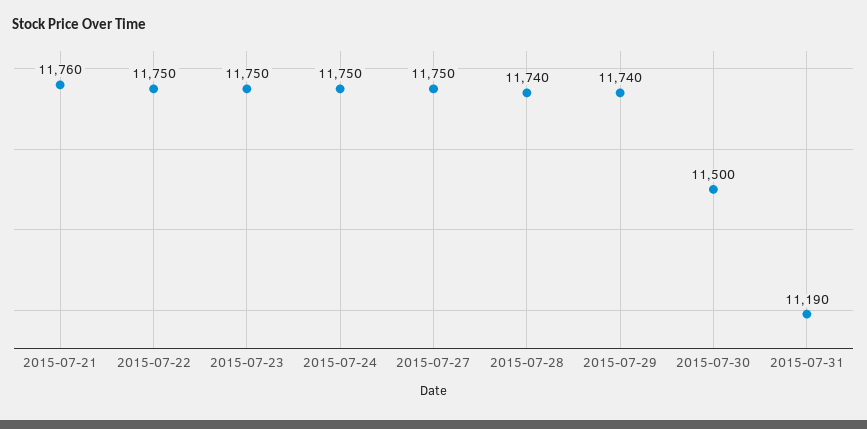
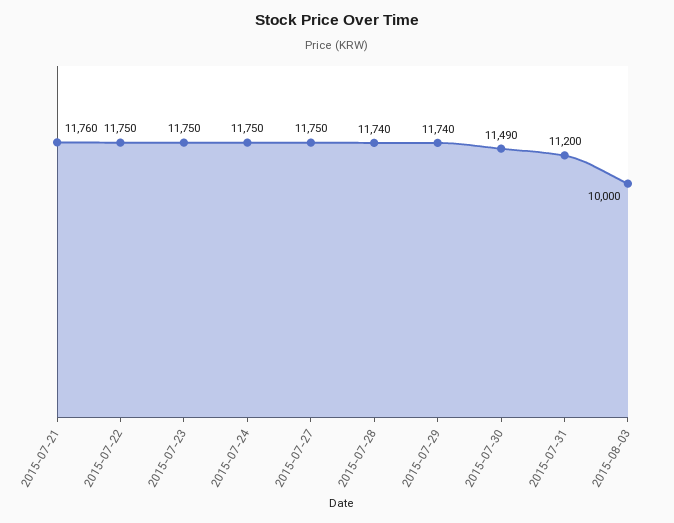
2015-07-30: 11500 -> 11490
2015-07-31: 11190 -> 11200
2015-08-03: none -> 10000

